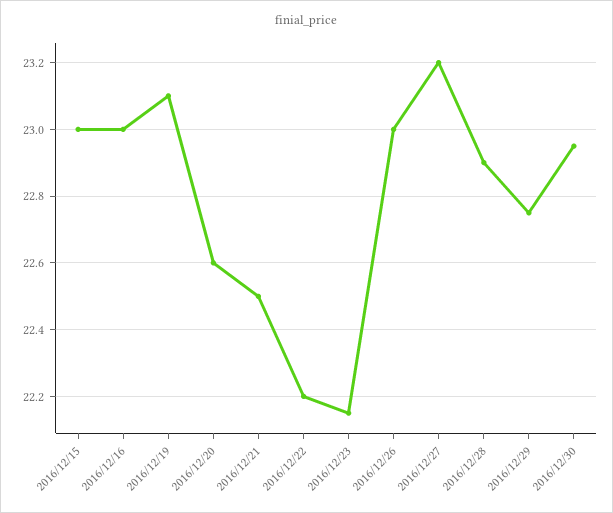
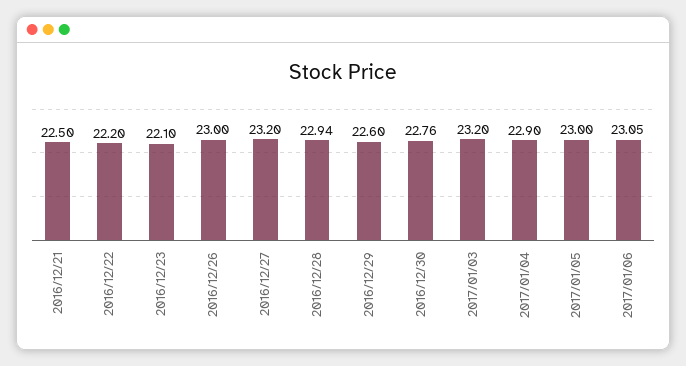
2016/12/15: 23 -> none
2016/12/16: 23 -> none
2016/12/19: 23.1 -> none
2016/12/20: 22.6 -> none
2016/12/23: 22.15 -> 22.1
2016/12/28: 22.9 -> 22.94
2016/12/29: 22.75 -> 22.6
2016/12/30: 22.95 -> 22.76
2017/01/03: none -> 23.2
2017/01/04: none -> 22.9
2017/01/05: none -> 23
2017/01/06: none -> 23.05

